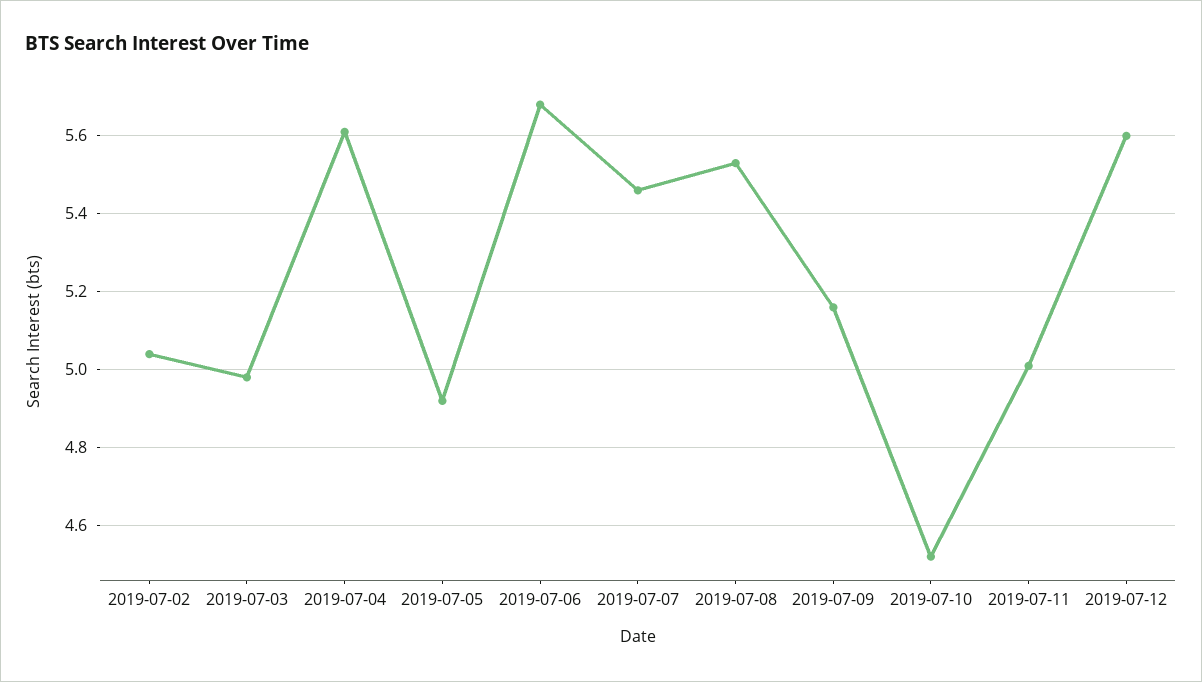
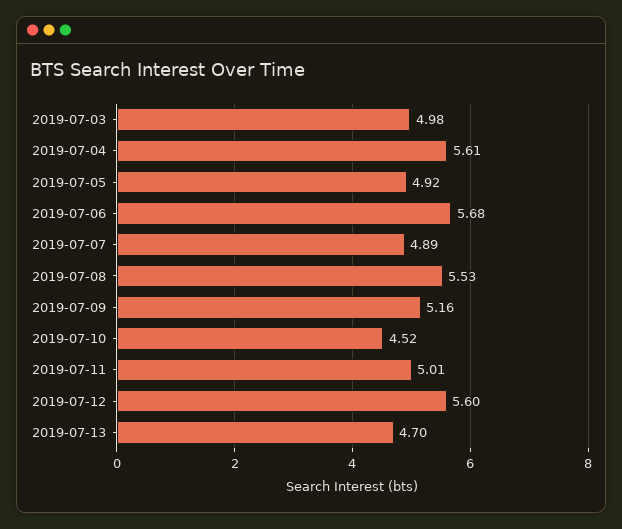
2019-07-02: 5.05 -> none
2019-07-07: 5.45 -> 4.89
2019-07-13: none -> 4.7

